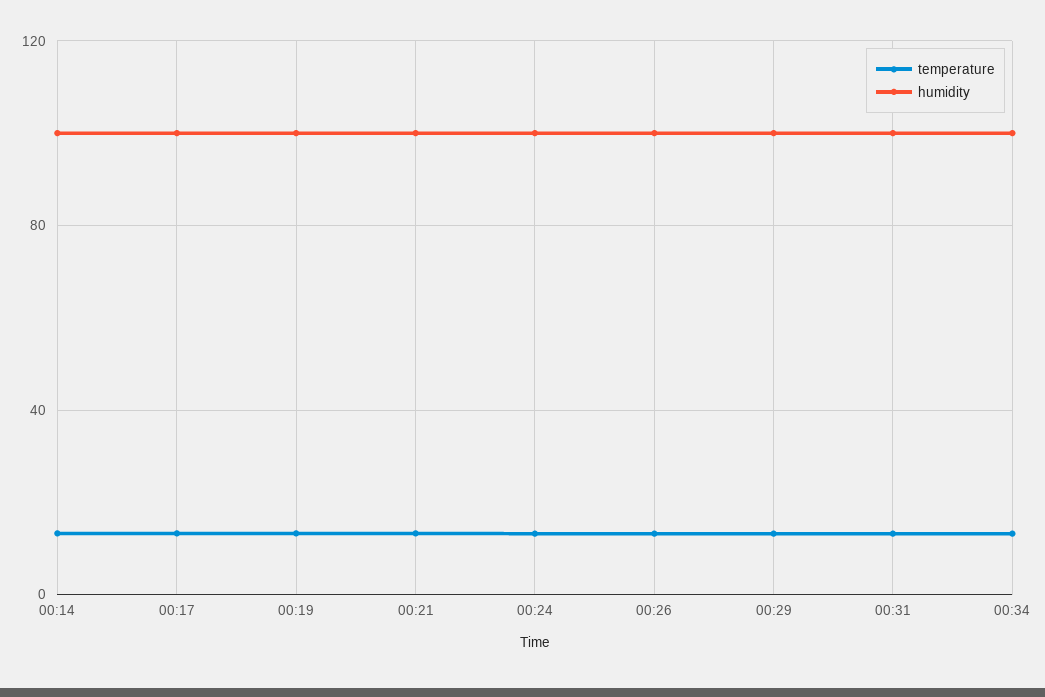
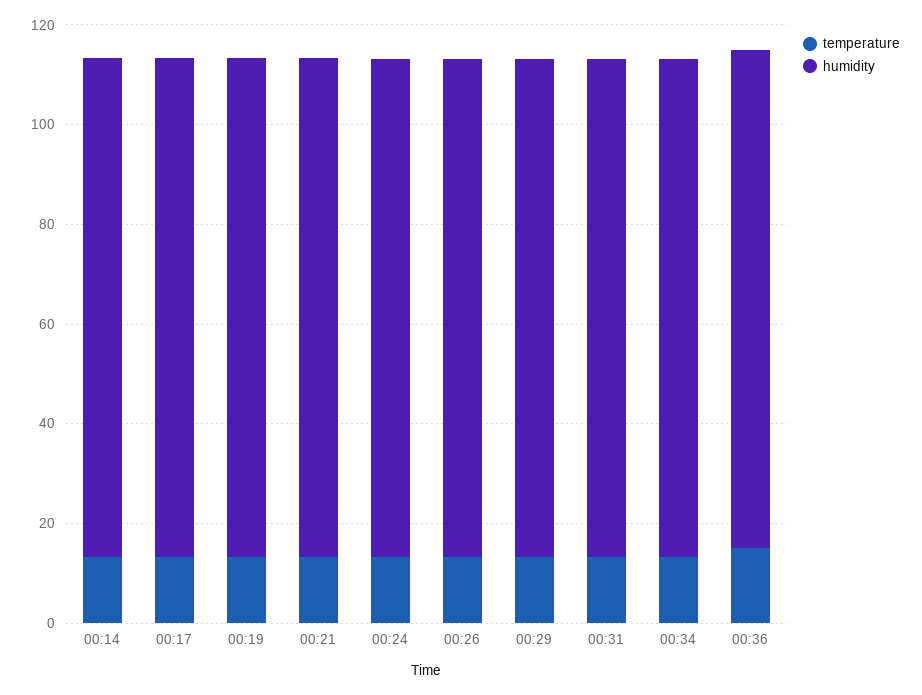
temperature, 00:36: none -> 15
humidity, 00:36: none -> 100

